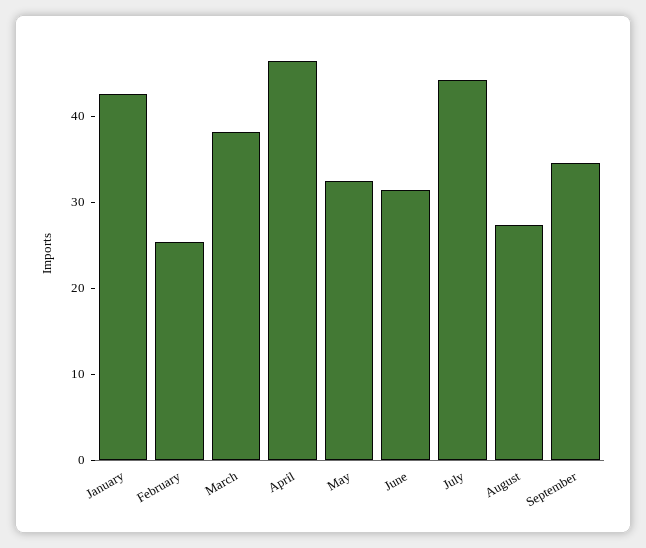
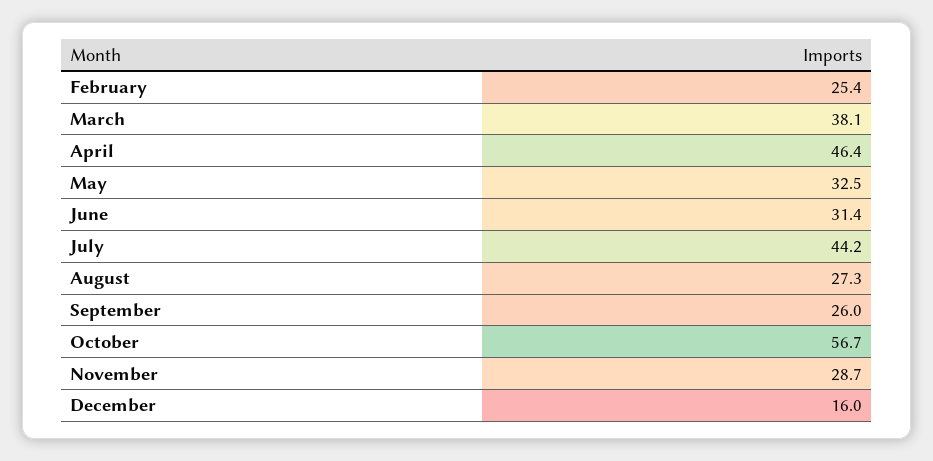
January: 42 -> none
September: 34 -> 26
October: none -> 56.7
November: none -> 28.7
December: none -> 16

